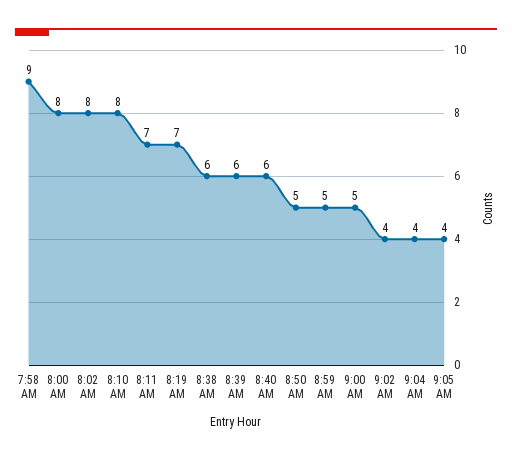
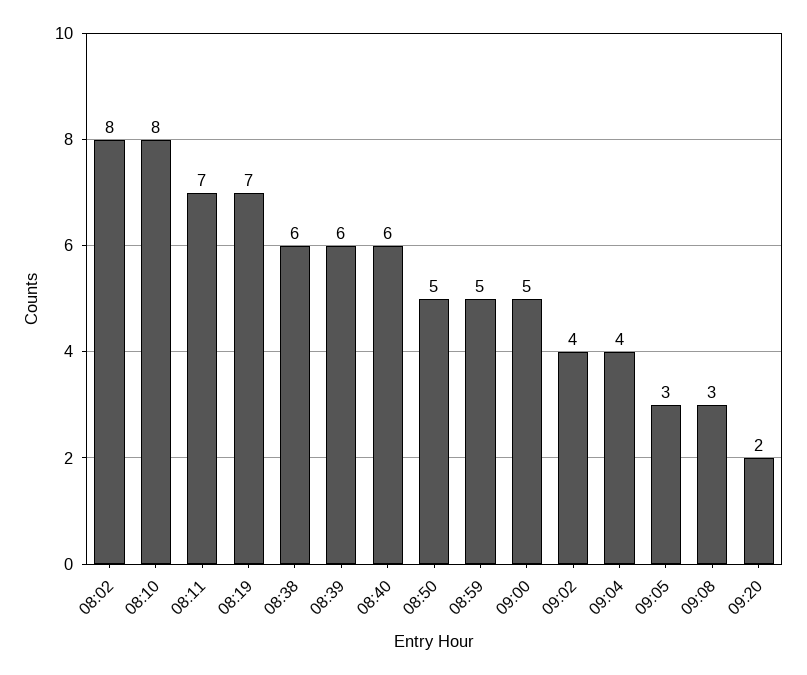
7:58 AM: 9 -> none
8:00 AM: 8 -> none
9:05 AM: 4 -> 3
09:08: none -> 3
09:20: none -> 2

